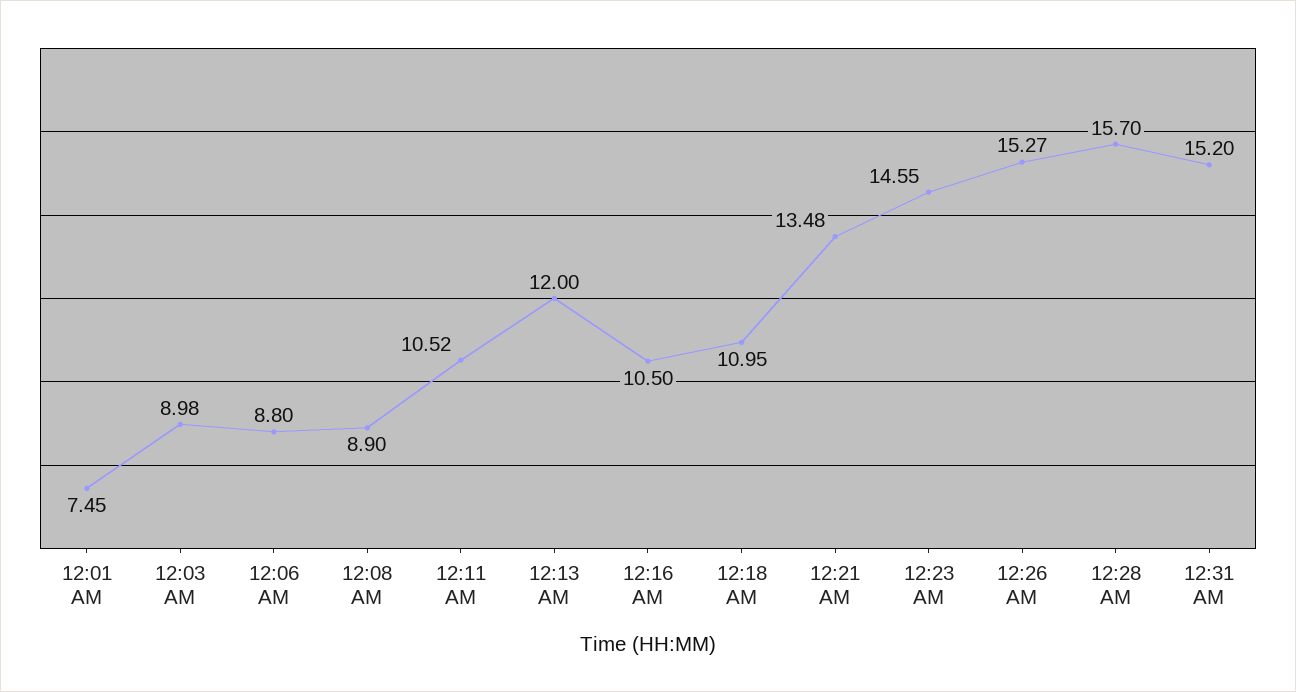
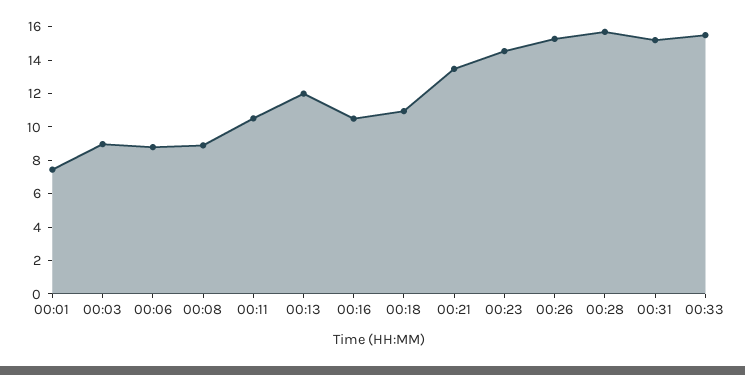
00:33: none -> 15.5

